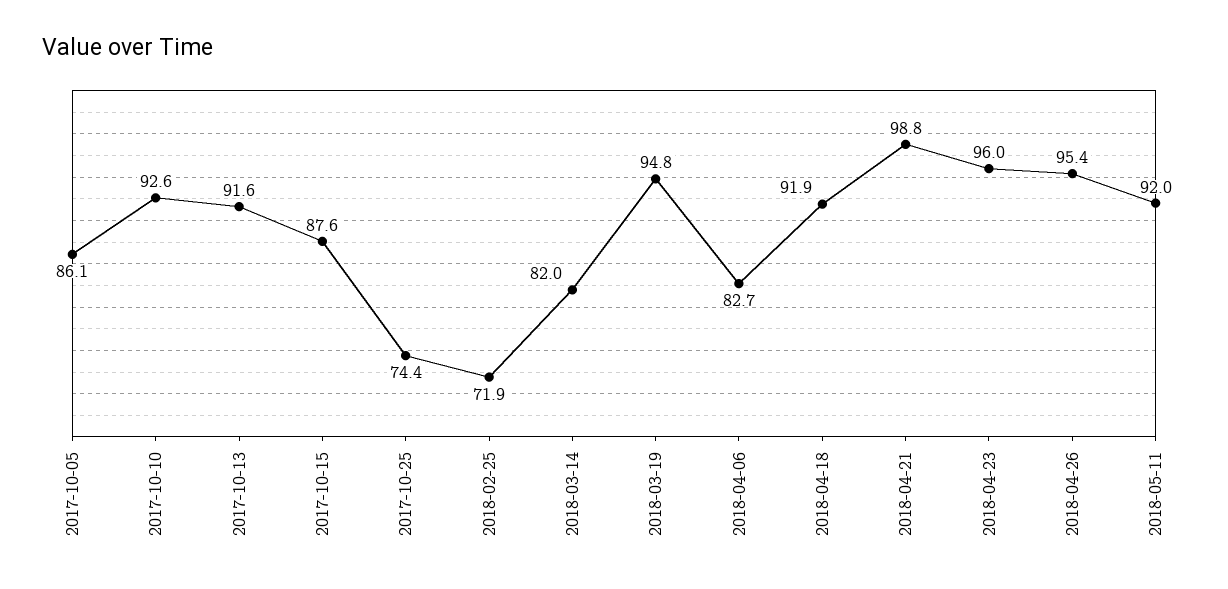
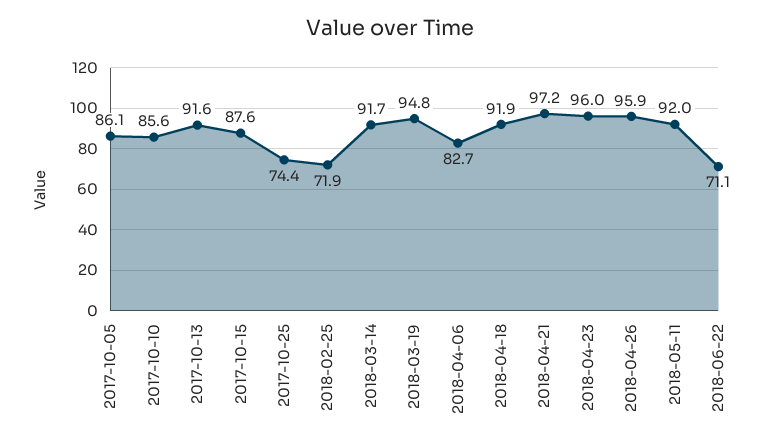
2017-10-10: 92.6 -> 85.6
2018-03-14: 82 -> 91.7
2018-04-21: 98.8 -> 97.2
2018-04-26: 95.4 -> 95.9
2018-06-22: none -> 71.1

